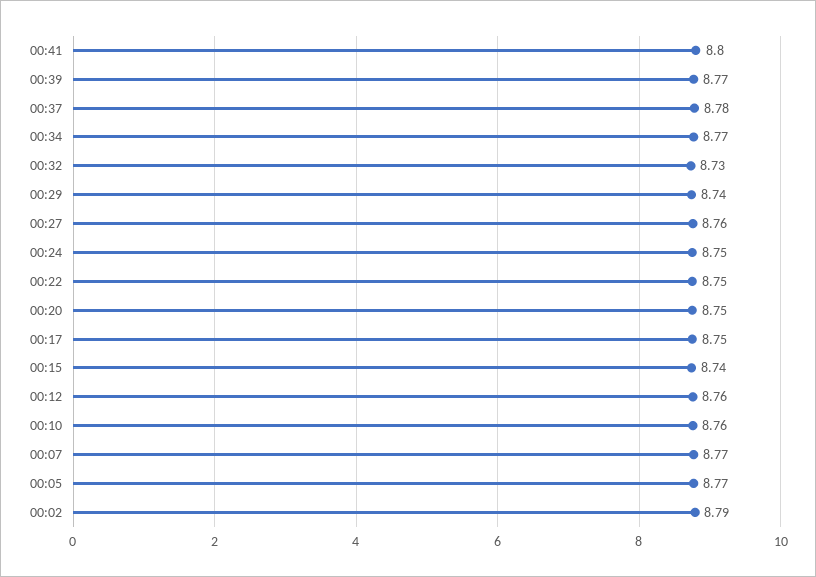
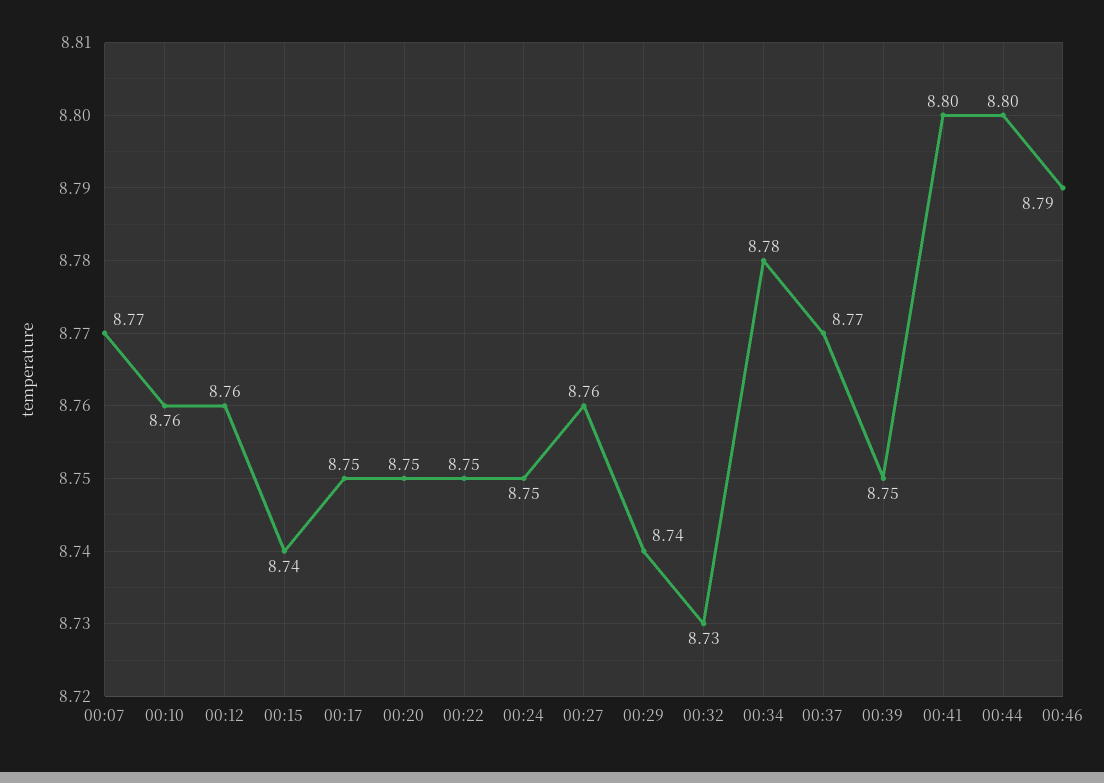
00:39: 8.77 -> 8.75
00:37: 8.78 -> 8.77
00:34: 8.77 -> 8.78
00:05: 8.77 -> none
00:02: 8.79 -> none
00:44: none -> 8.8
00:46: none -> 8.79

